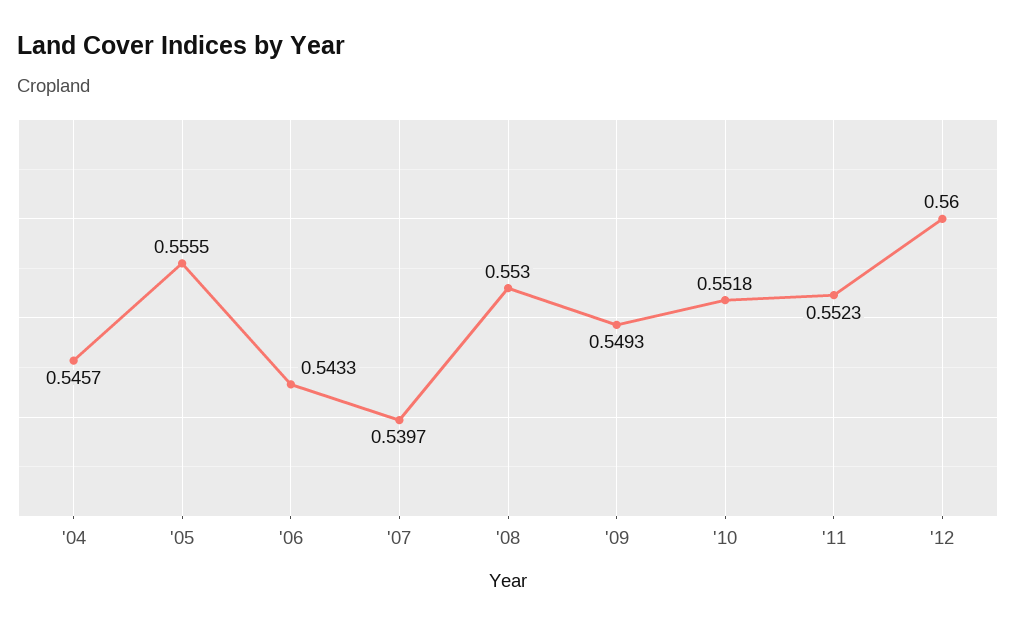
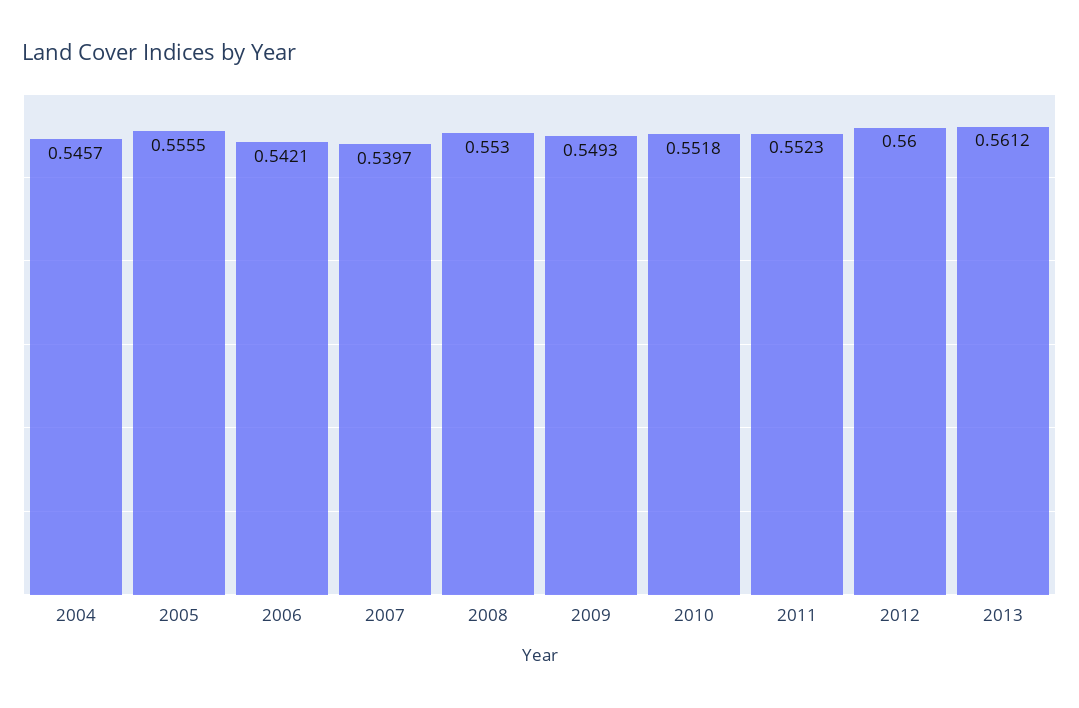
'06: 0.5433 -> 0.5421
2013: none -> 0.5612

